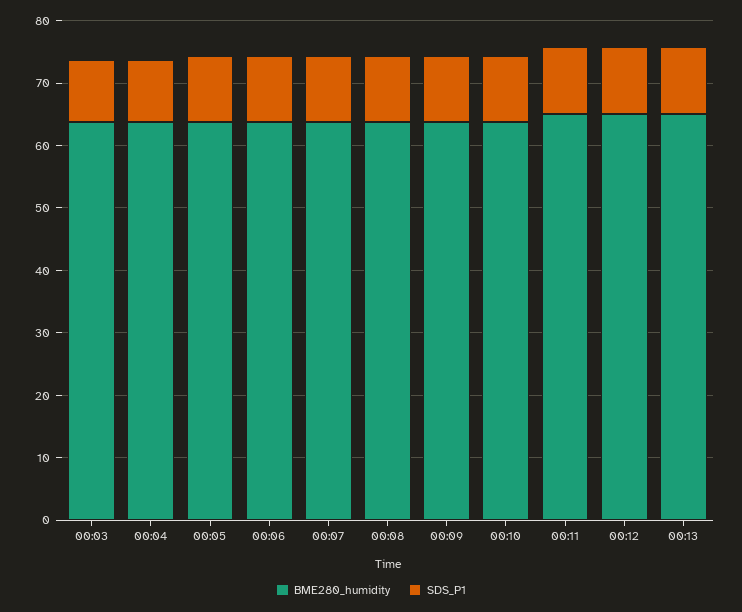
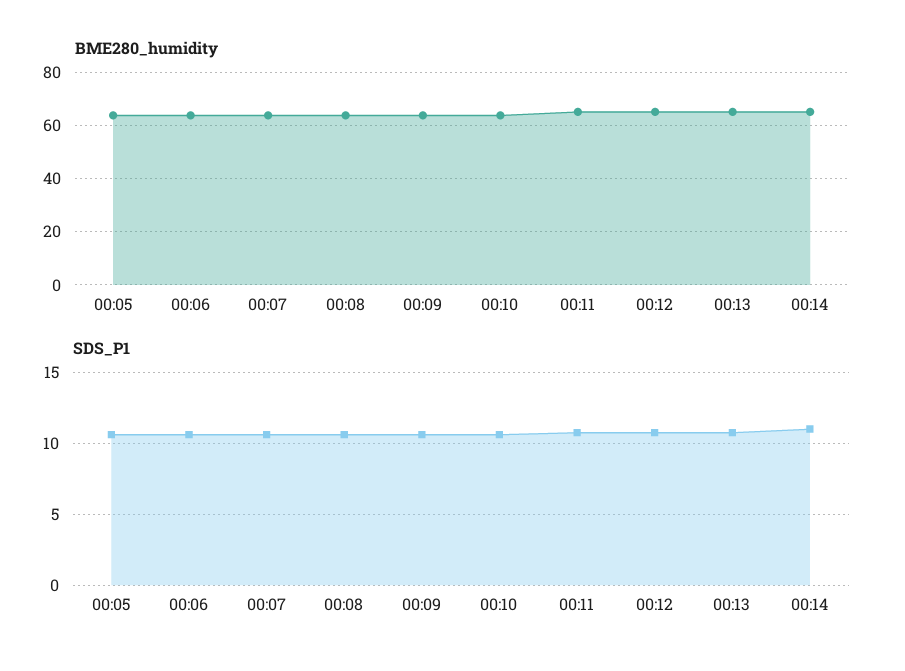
BME280_humidity, 00:03: 64 -> none
SDS_P1, 00:03: 10 -> none
BME280_humidity, 00:04: 64 -> none
SDS_P1, 00:04: 10 -> none
BME280_humidity, 00:14: none -> 65
SDS_P1, 00:14: none -> 11

